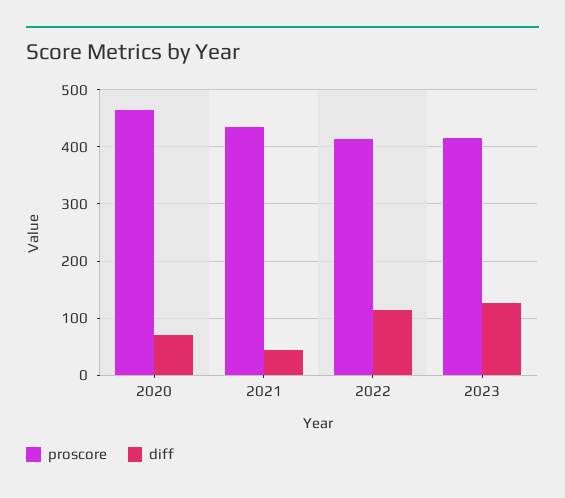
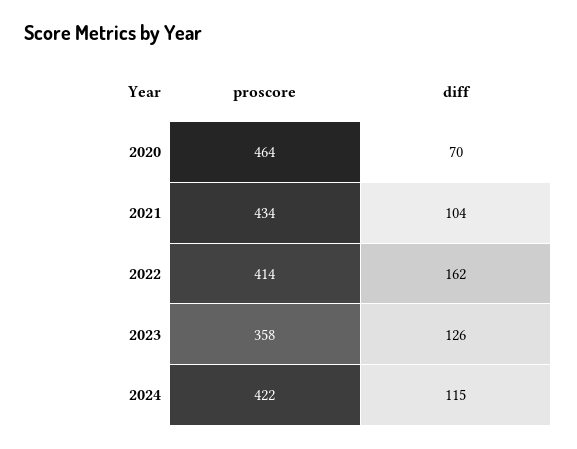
diff, 2021: 40 -> 104
diff, 2022: 120 -> 162
proscore, 2023: 420 -> 358
proscore, 2024: none -> 422
diff, 2024: none -> 115

